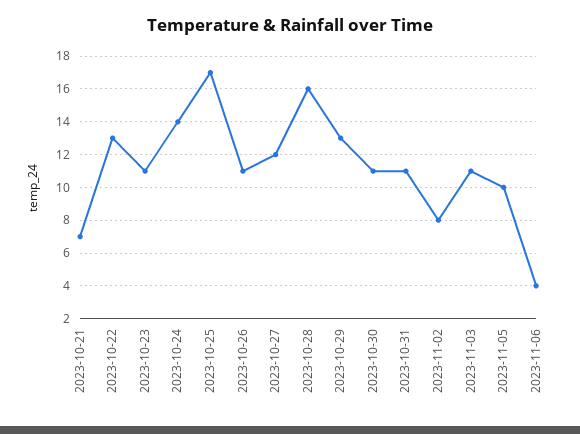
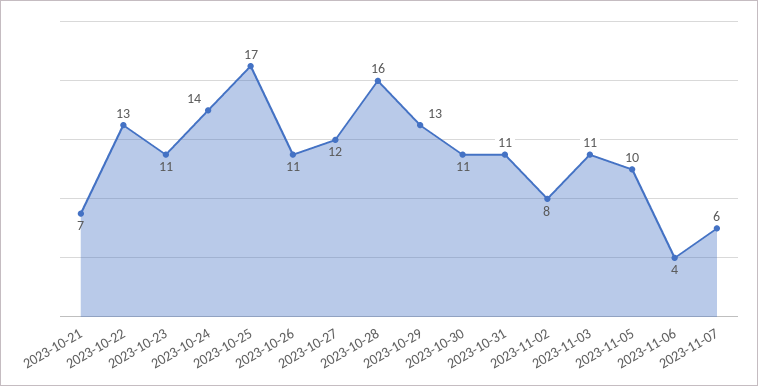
2023-11-07: none -> 6

